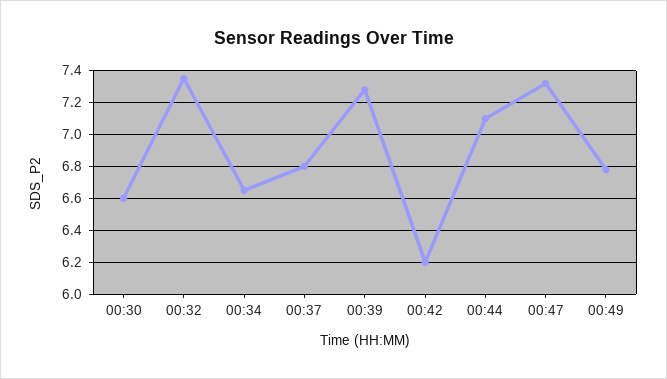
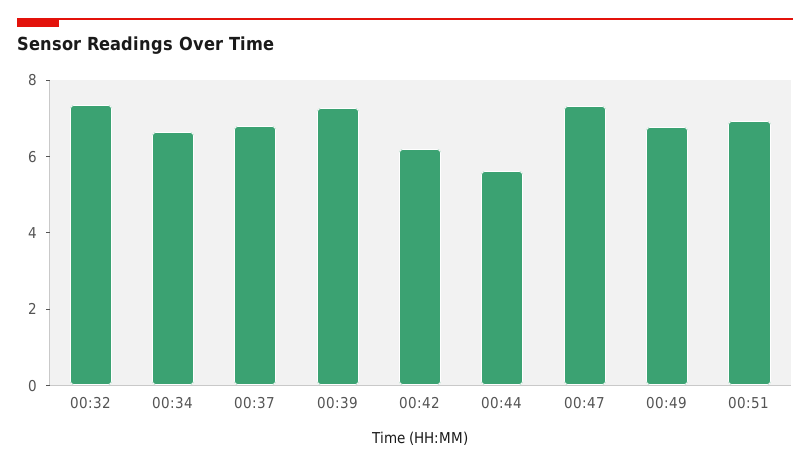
00:30: 6.6 -> none
00:44: 7.1 -> 5.5
00:51: none -> 7

